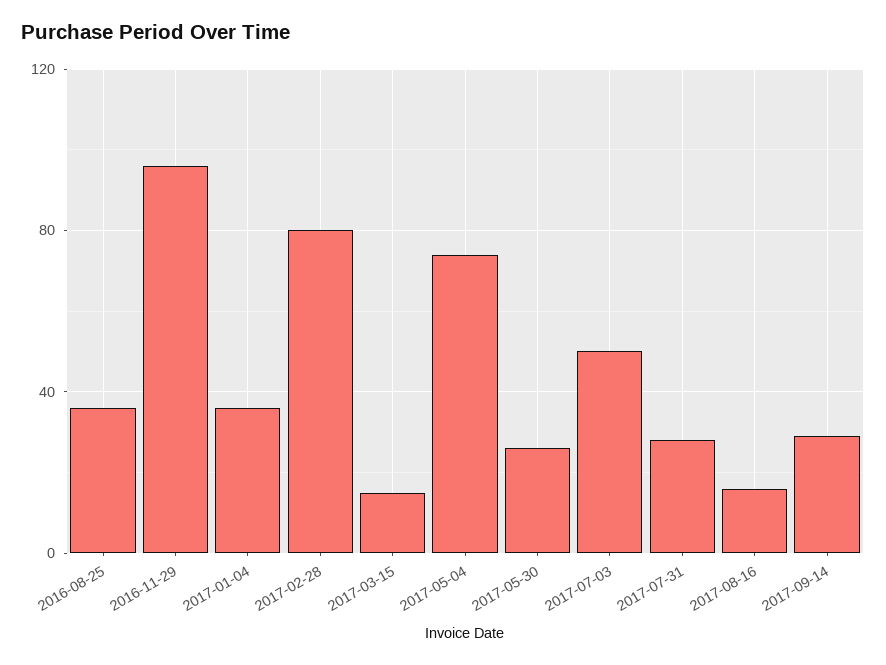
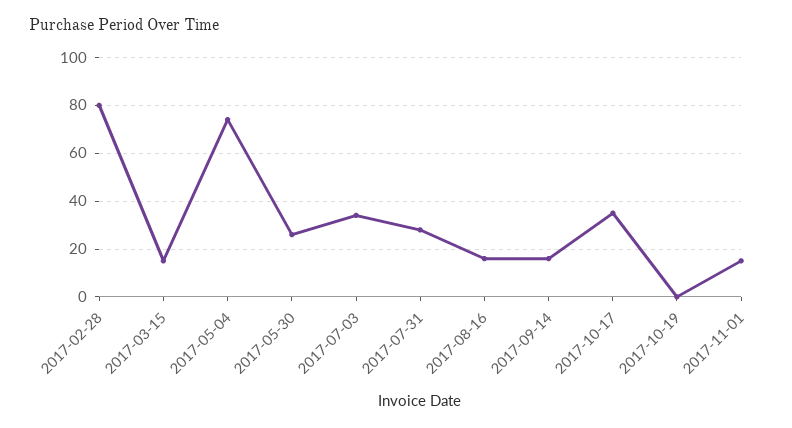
2016-08-25: 35 -> none
2016-11-29: 95 -> none
2017-01-04: 35 -> none
2017-07-03: 50 -> 35
2017-09-14: 30 -> 15
2017-10-17: none -> 35
2017-10-19: none -> 0
2017-11-01: none -> 15

